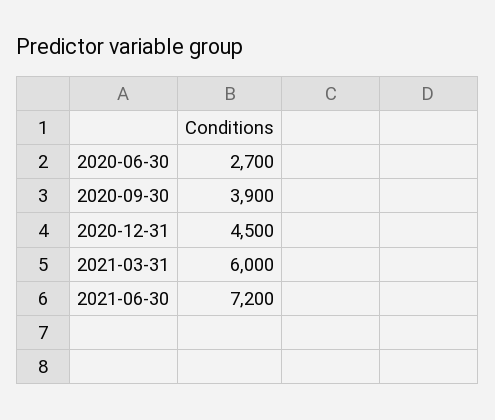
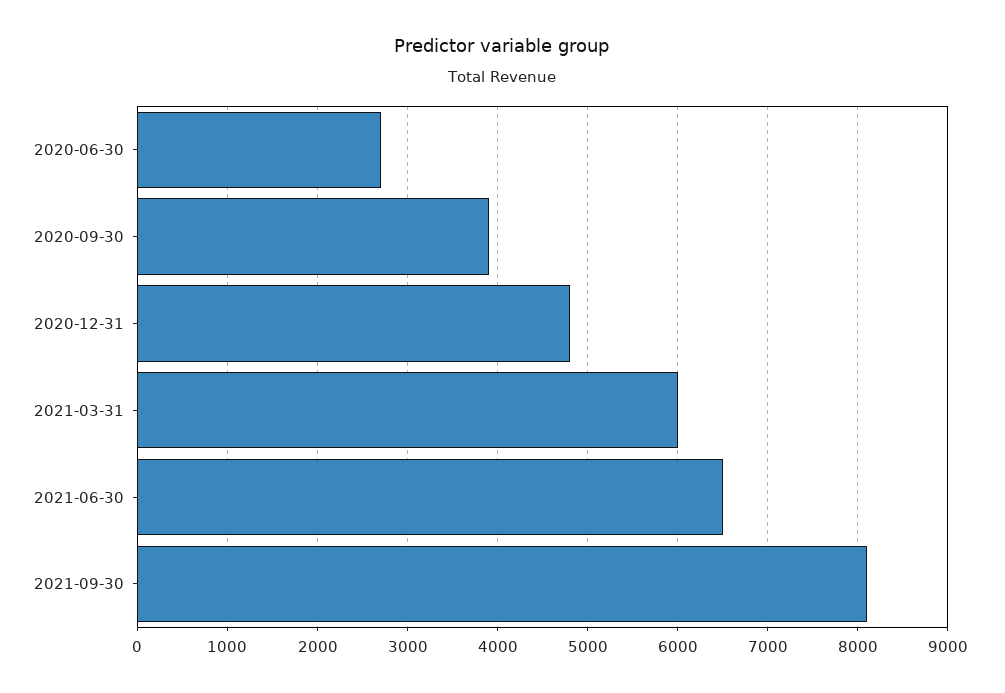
2020-12-31: 4500 -> 4800
2021-06-30: 7200 -> 6500
2021-09-30: none -> 8100

